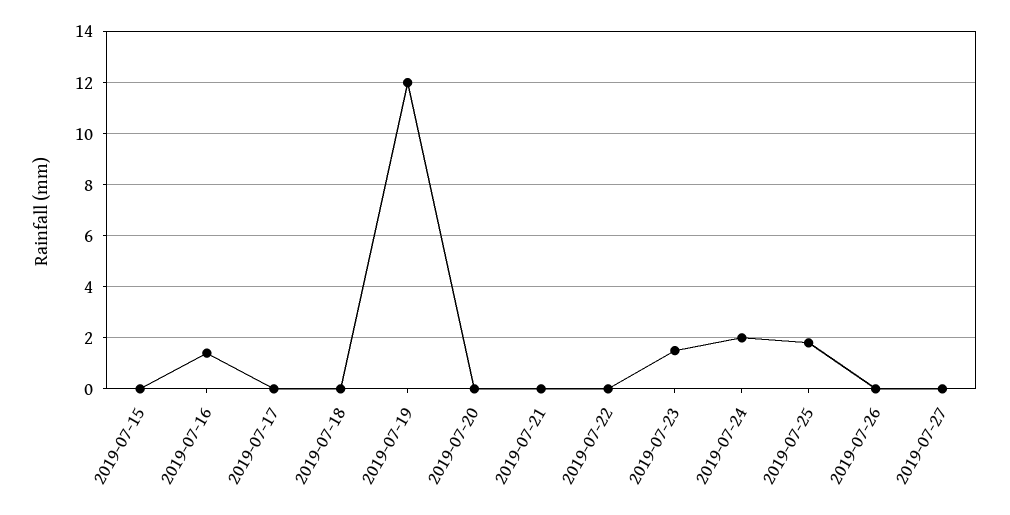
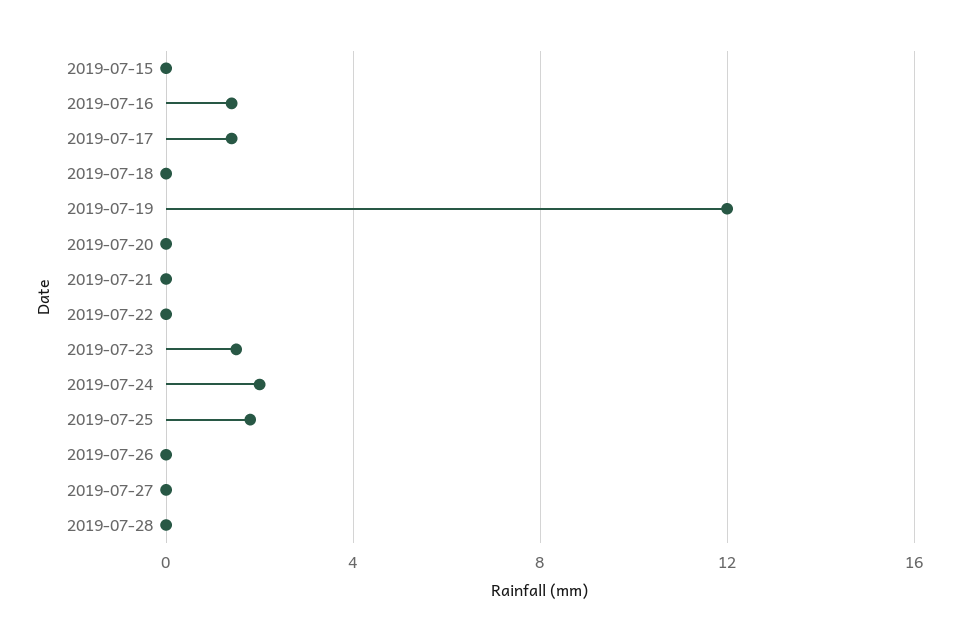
2019-07-17: 0 -> 1.5
2019-07-28: none -> 0

